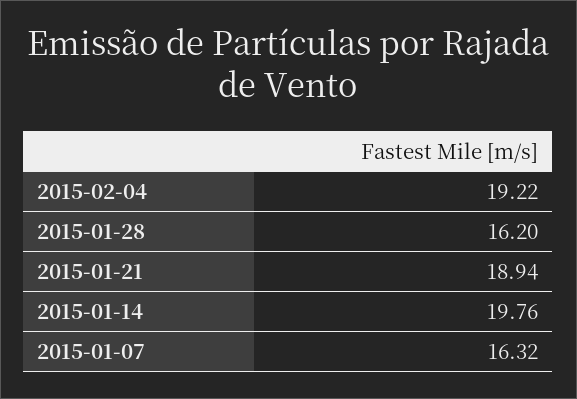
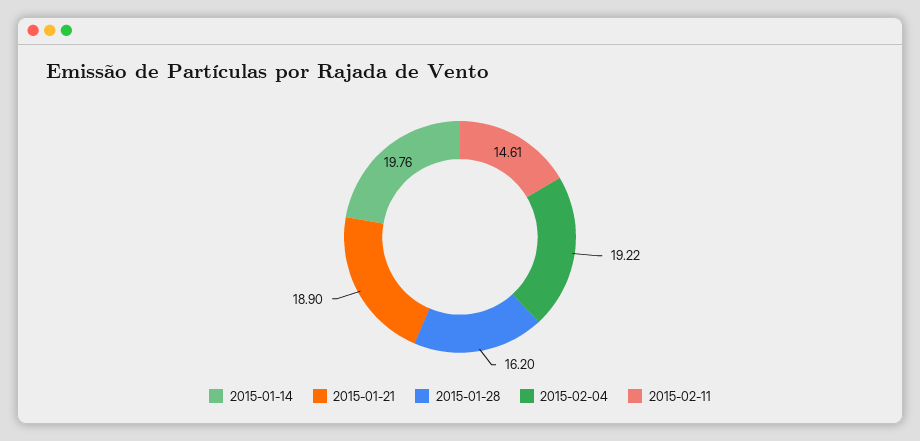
2015-01-21: 18.94 -> 18.9
2015-01-07: 16.32 -> none
2015-02-11: none -> 14.61

